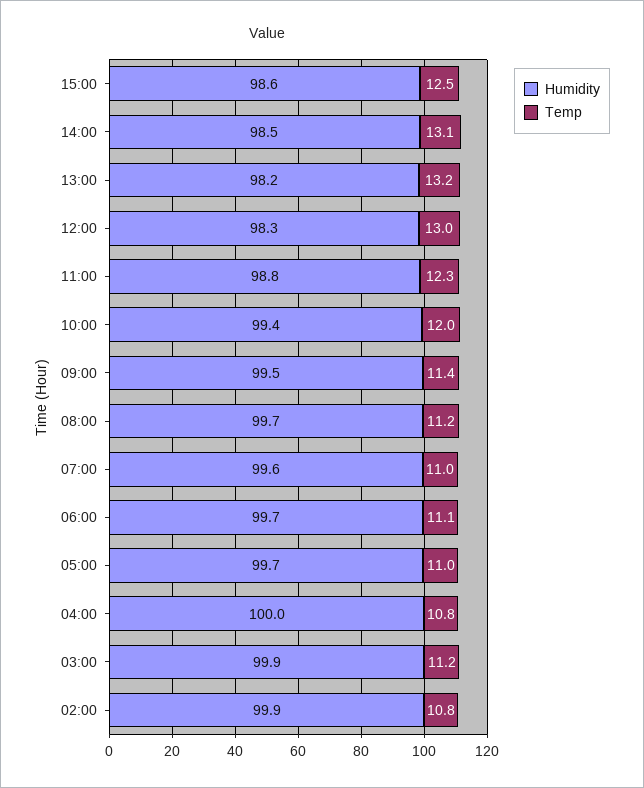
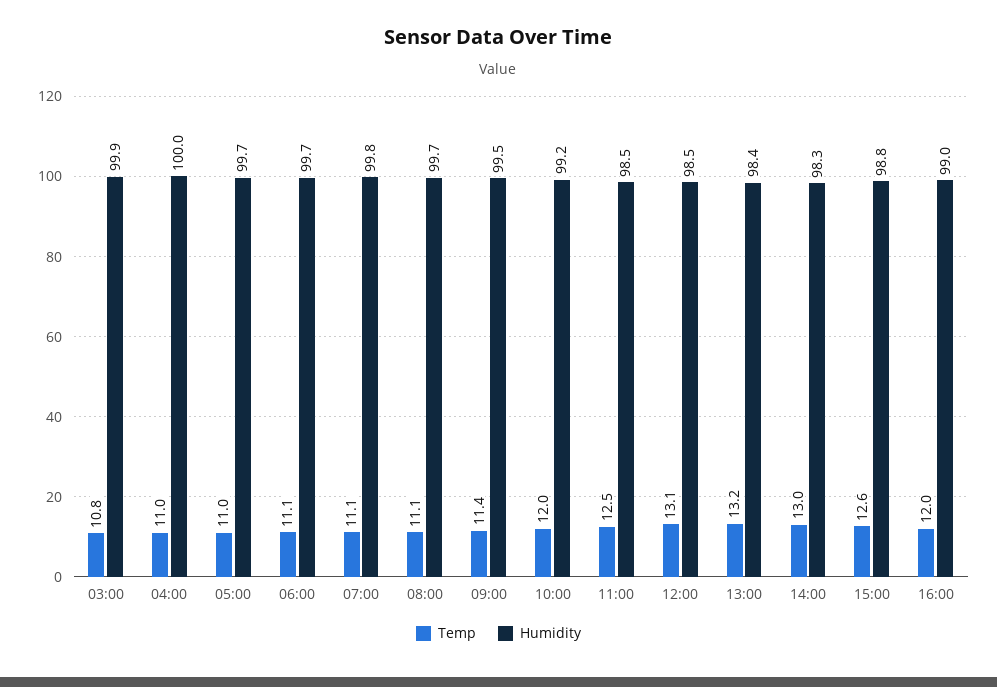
Humidity, 15:00: 98.6 -> 98.8
Temp, 15:00: 12.5 -> 12.6
Humidity, 14:00: 98.5 -> 98.3
Temp, 14:00: 13.1 -> 13
Humidity, 13:00: 98.2 -> 98.4
Humidity, 12:00: 98.3 -> 98.5
Temp, 12:00: 13 -> 13.1
Humidity, 11:00: 98.8 -> 98.5
Temp, 11:00: 12.3 -> 12.5
Humidity, 10:00: 99.4 -> 99.2
Temp, 08:00: 11.2 -> 11.1
Humidity, 07:00: 99.6 -> 99.8
Temp, 07:00: 11 -> 11.1
Temp, 04:00: 10.8 -> 11
Temp, 03:00: 11.2 -> 10.8
Humidity, 02:00: 99.9 -> none
Temp, 02:00: 10.8 -> none
Temp, 16:00: none -> 12
Humidity, 16:00: none -> 99

